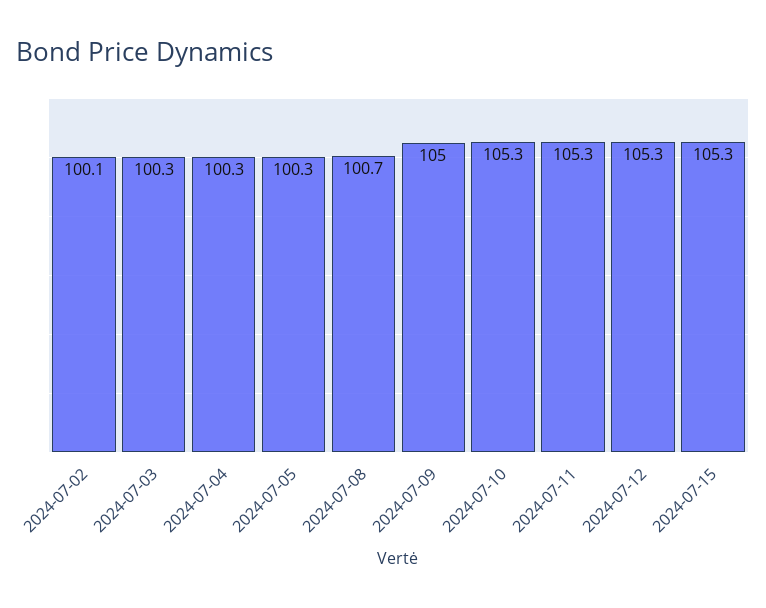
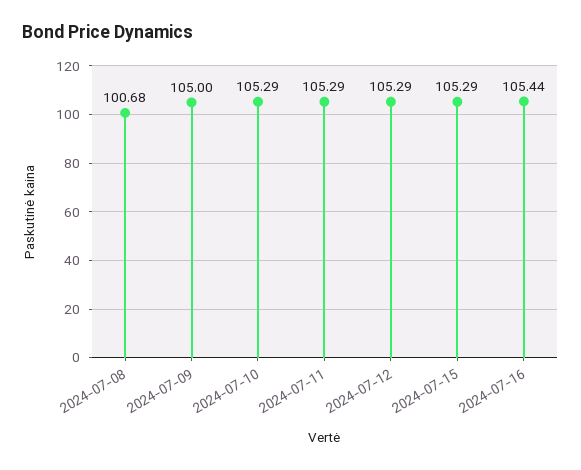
2024-07-02: 100.1 -> none
2024-07-03: 100.3 -> none
2024-07-04: 100.3 -> none
2024-07-05: 100.3 -> none
2024-07-16: none -> 105.44

